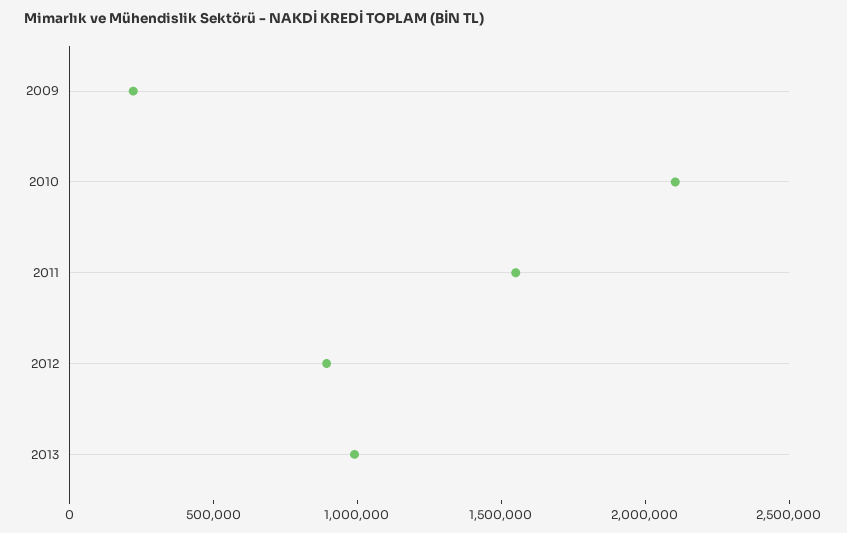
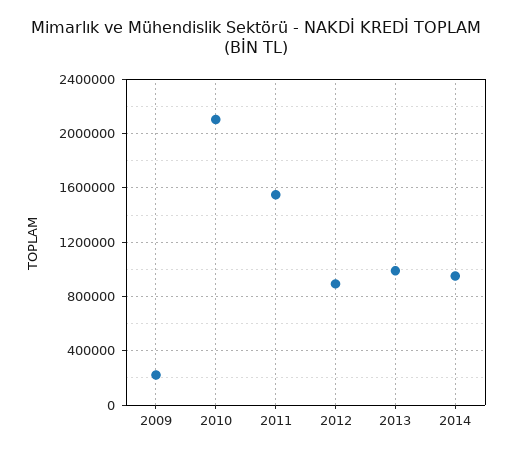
2014: none -> 950000

